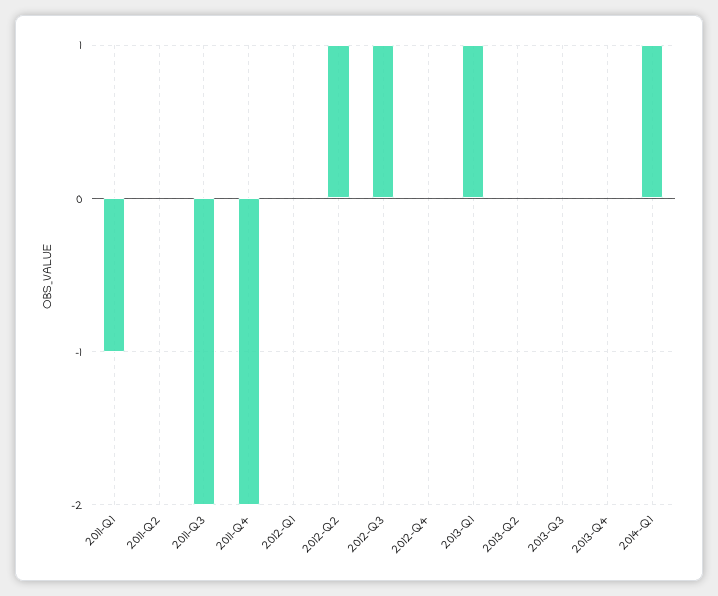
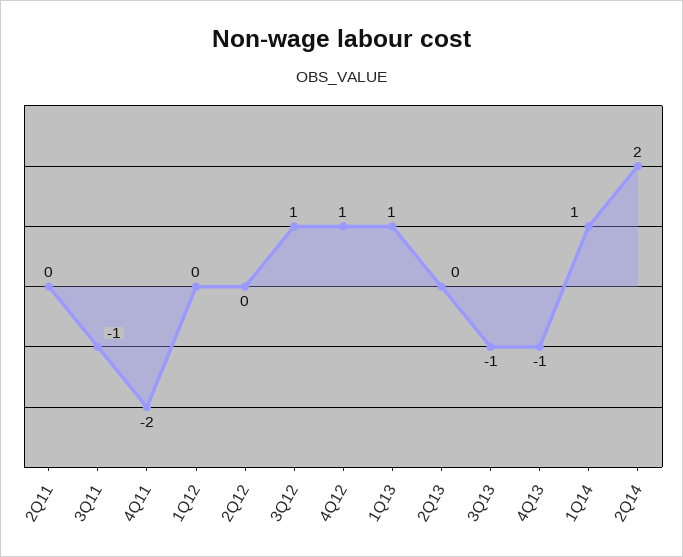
2011-Q1: -1 -> none
2011-Q3: -2 -> -1
2012-Q2: 1 -> 0
2012-Q4: 0 -> 1
2013-Q3: 0 -> -1
2013-Q4: 0 -> -1
2Q14: none -> 2

